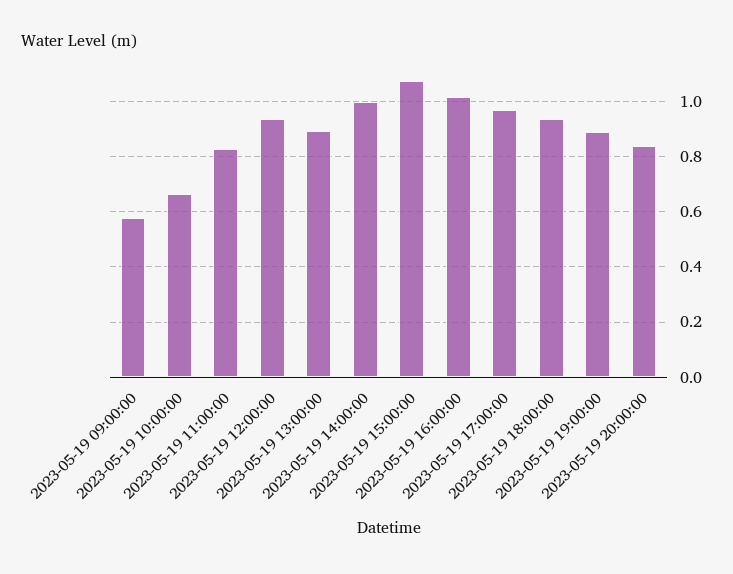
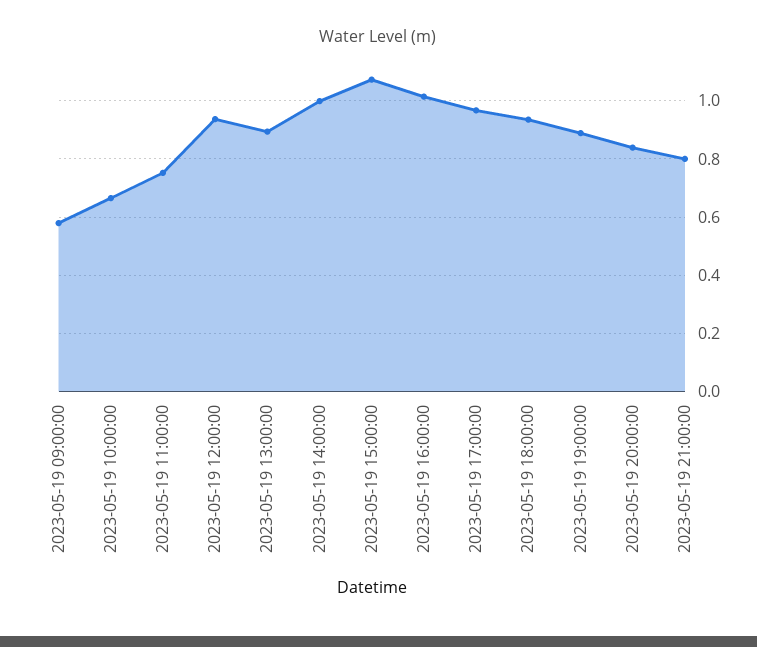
2023-05-19 11:00:00: 0.825 -> 0.75
2023-05-19 21:00:00: none -> 0.8

